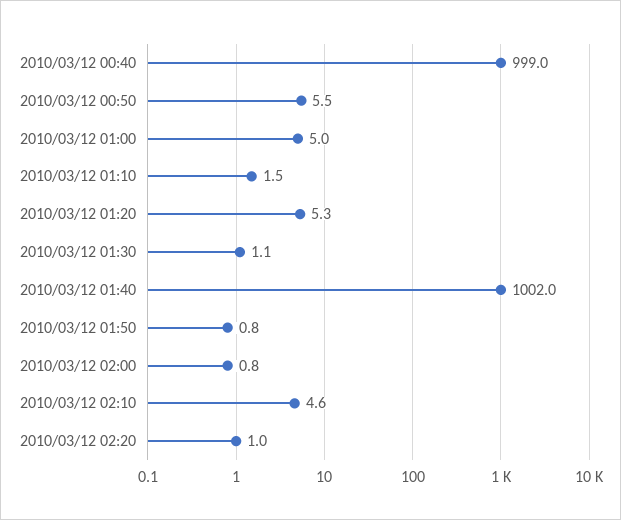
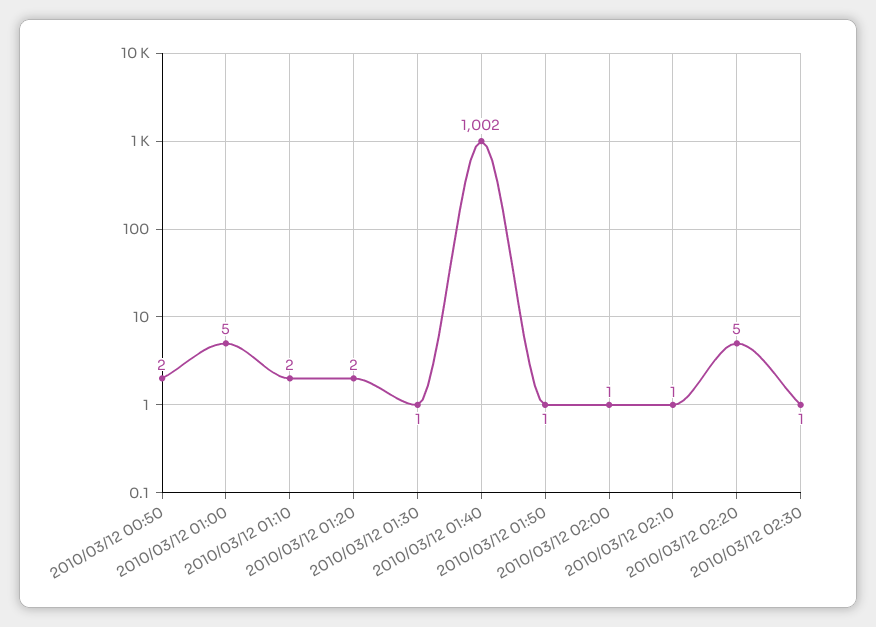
2010/03/12 00:40: 999 -> none
2010/03/12 00:50: 5.5 -> 2
2010/03/12 01:20: 5.3 -> 2
2010/03/12 02:10: 4.6 -> 1
2010/03/12 02:20: 1 -> 5
2010/03/12 02:30: none -> 1

